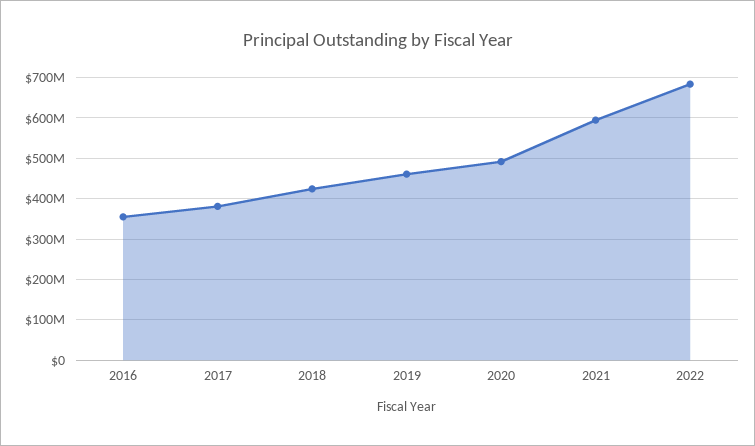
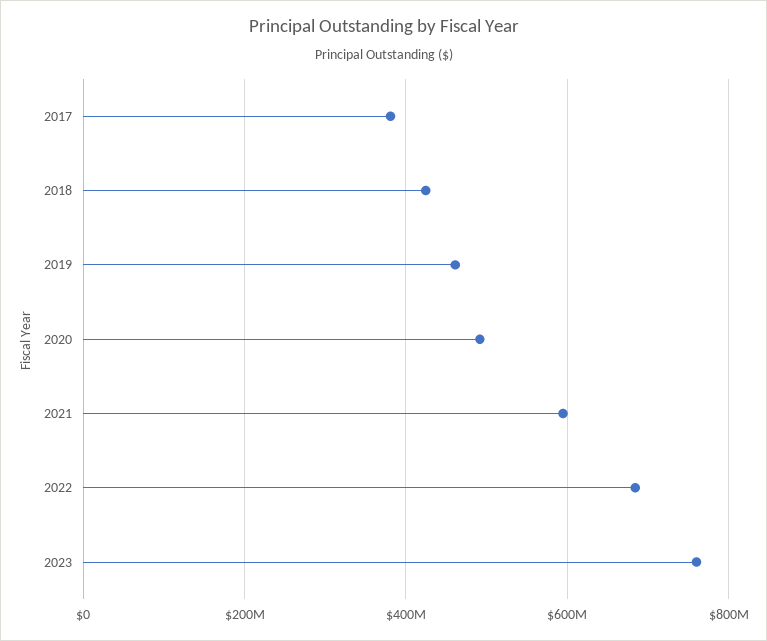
2016: 360000000 -> none
2023: none -> 760000000

